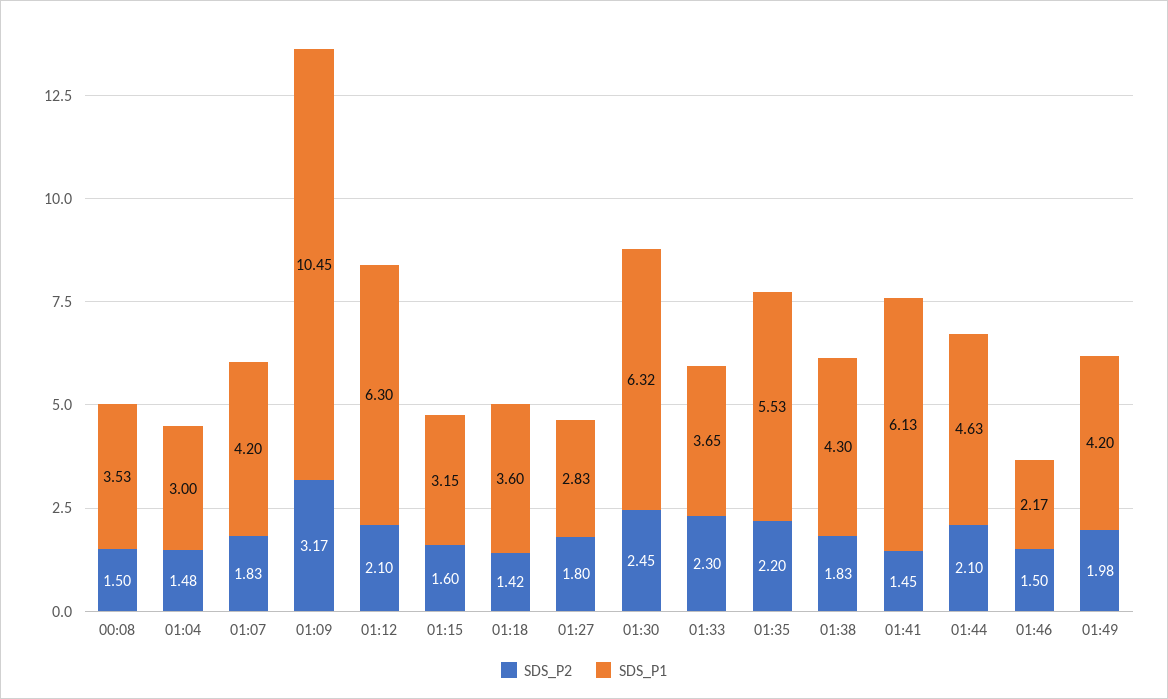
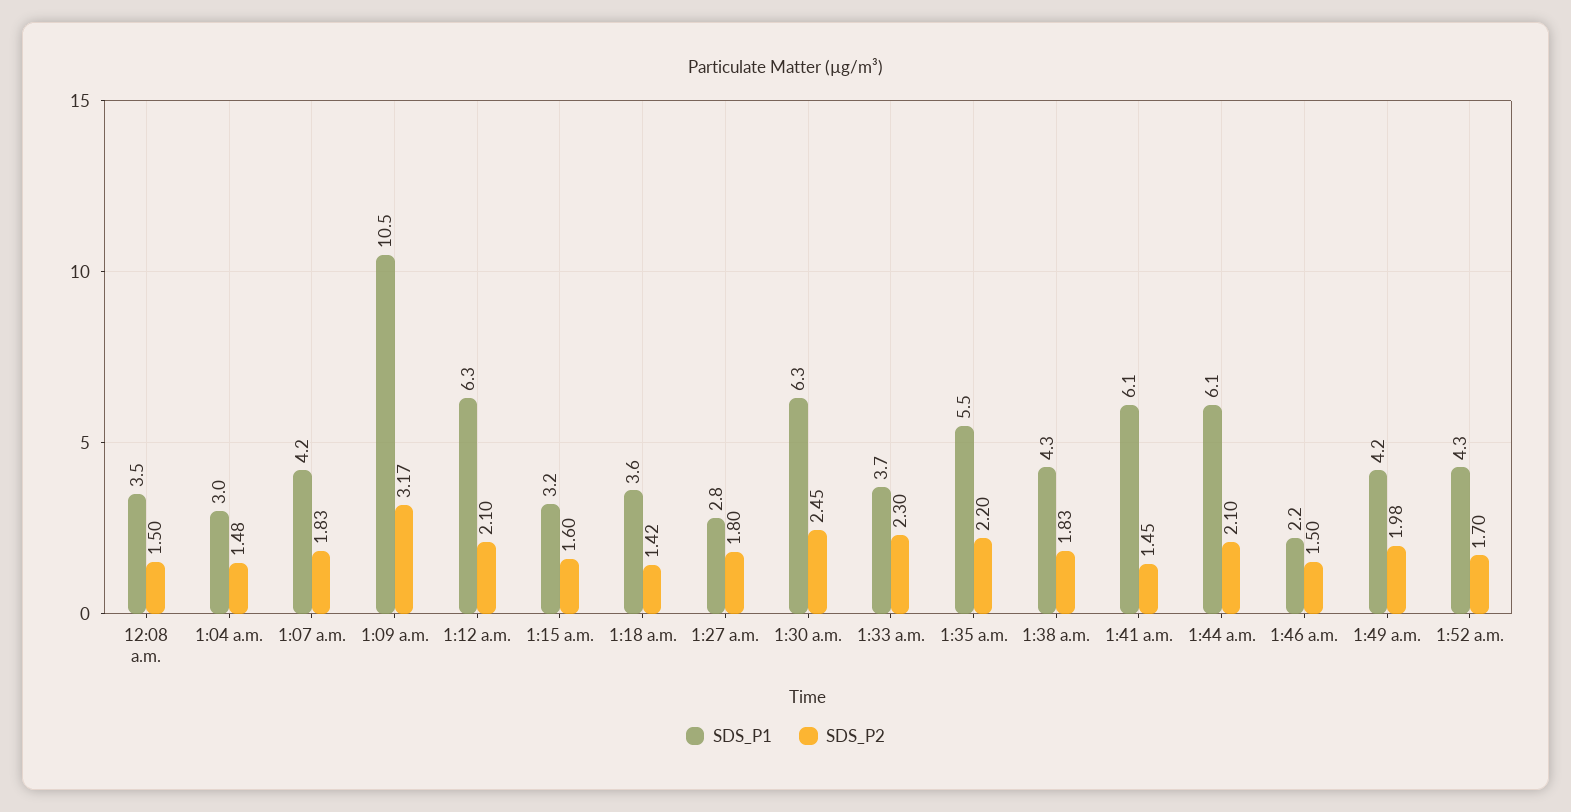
SDS_P1, 01:44: 4.63 -> 6.1
SDS_P1, 1:52 a.m.: none -> 4.3
SDS_P2, 1:52 a.m.: none -> 1.7

